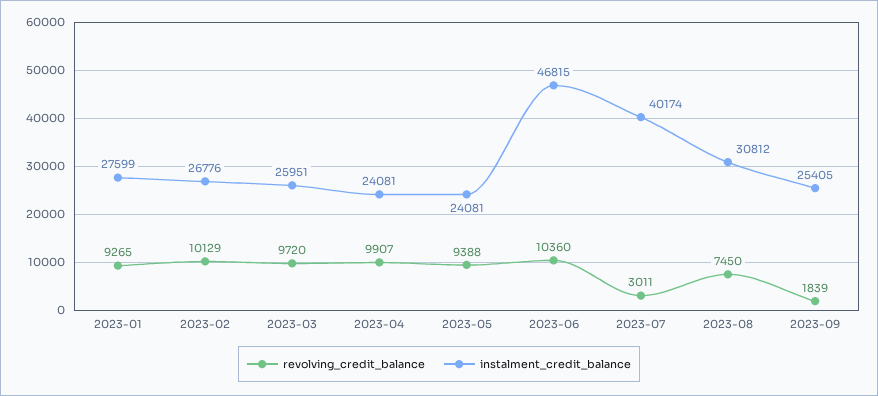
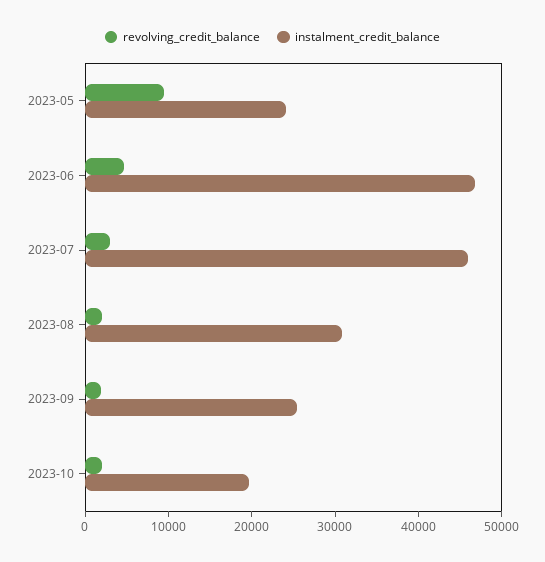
revolving_credit_balance, 2023-01: 9265 -> none
instalment_credit_balance, 2023-01: 27599 -> none
revolving_credit_balance, 2023-02: 10129 -> none
instalment_credit_balance, 2023-02: 26776 -> none
revolving_credit_balance, 2023-03: 9720 -> none
instalment_credit_balance, 2023-03: 25951 -> none
revolving_credit_balance, 2023-04: 9907 -> none
instalment_credit_balance, 2023-04: 24081 -> none
revolving_credit_balance, 2023-06: 10360 -> 4000
instalment_credit_balance, 2023-07: 40174 -> 46000
revolving_credit_balance, 2023-08: 7450 -> 2000
revolving_credit_balance, 2023-10: none -> 2000
instalment_credit_balance, 2023-10: none -> 20000

